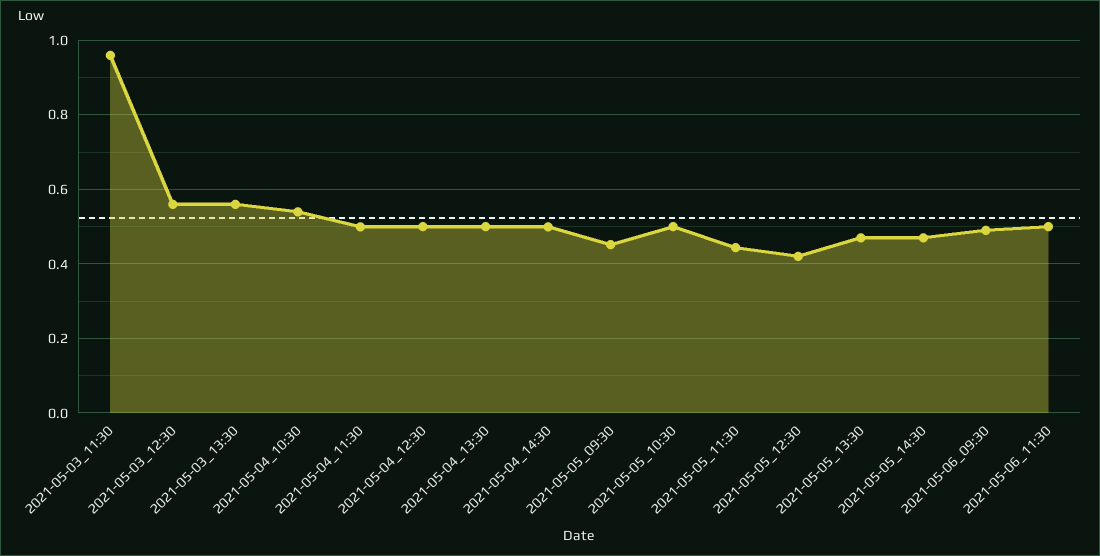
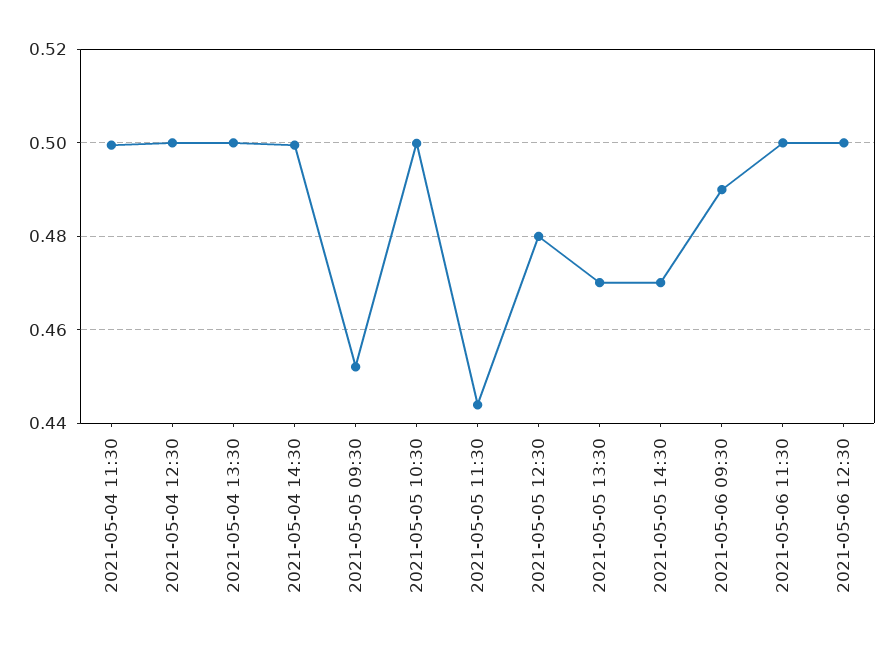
2021-05-03_11:30: 0.96 -> none
2021-05-03_12:30: 0.56 -> none
2021-05-03_13:30: 0.56 -> none
2021-05-04_10:30: 0.54 -> none
2021-05-05_12:30: 0.42 -> 0.48
2021-05-06 12:30: none -> 0.5

